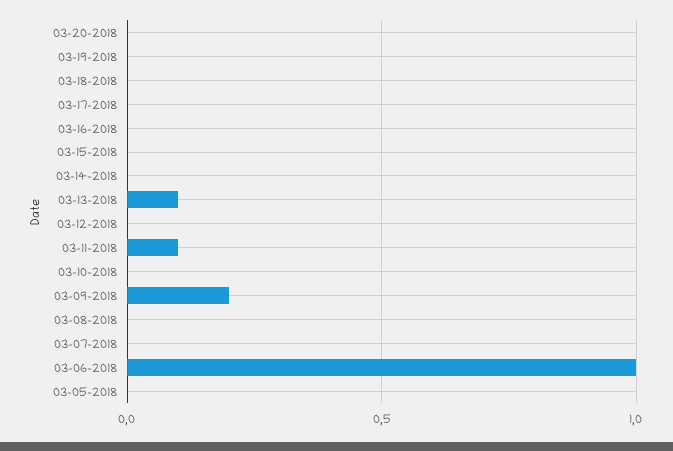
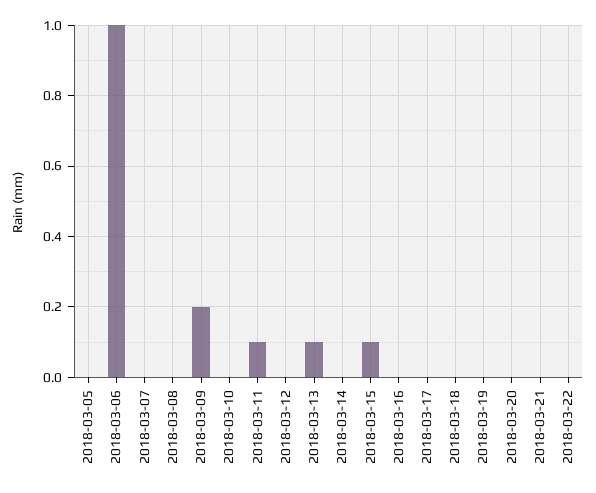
03-15-2018: 0 -> 0.1
2018-03-21: none -> 0
2018-03-22: none -> 0

